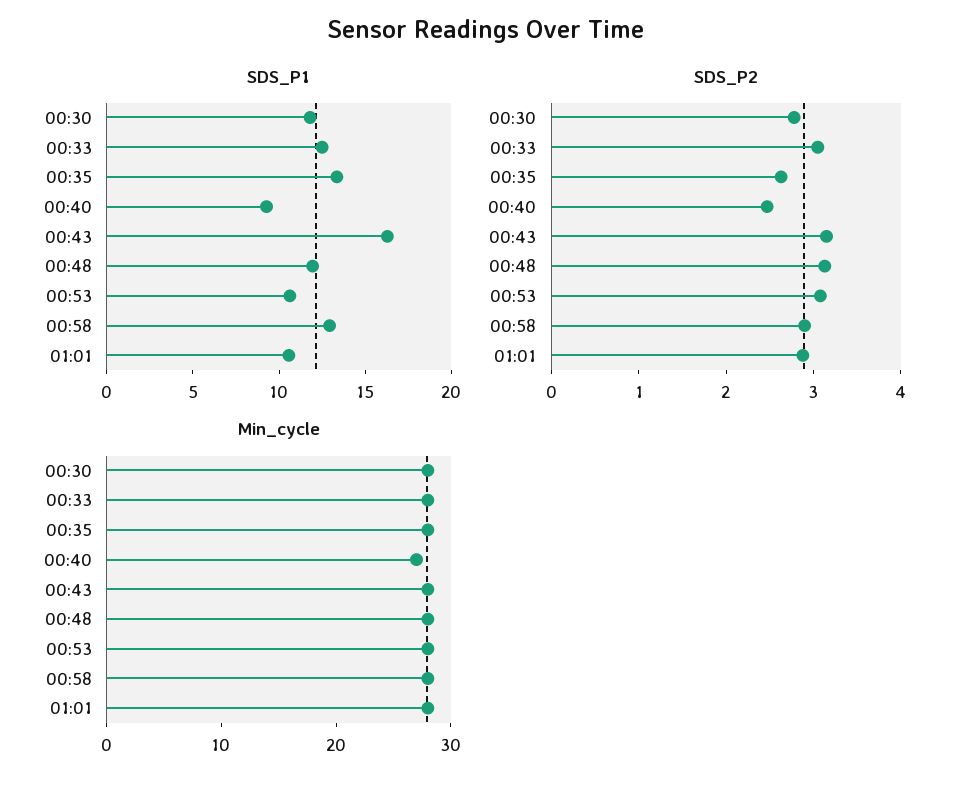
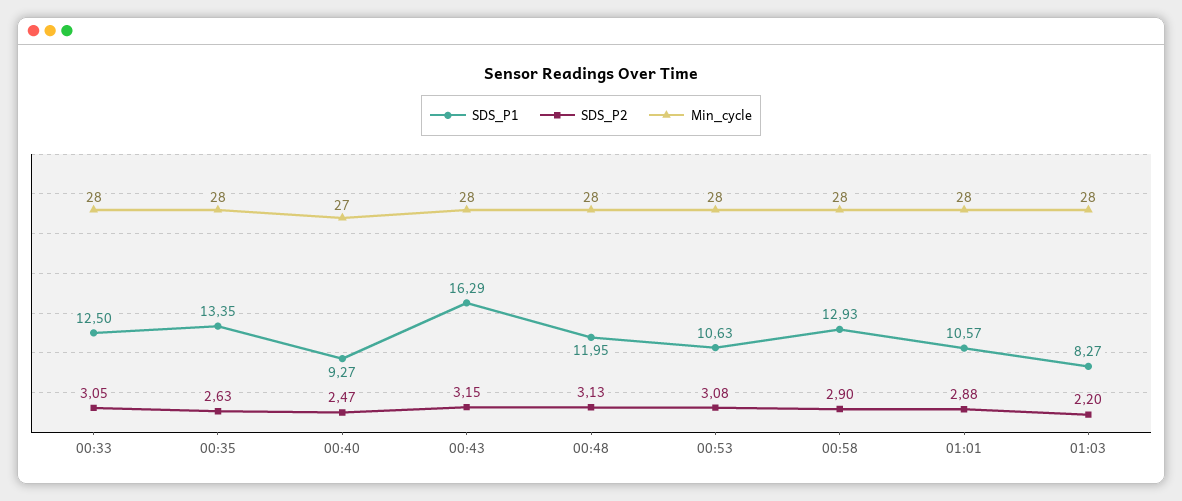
SDS_P1, 00:30: 12 -> none
SDS_P2, 00:30: 2.8 -> none
Min_cycle, 00:30: 28 -> none
SDS_P1, 01:03: none -> 8.27
SDS_P2, 01:03: none -> 2.2
Min_cycle, 01:03: none -> 28

